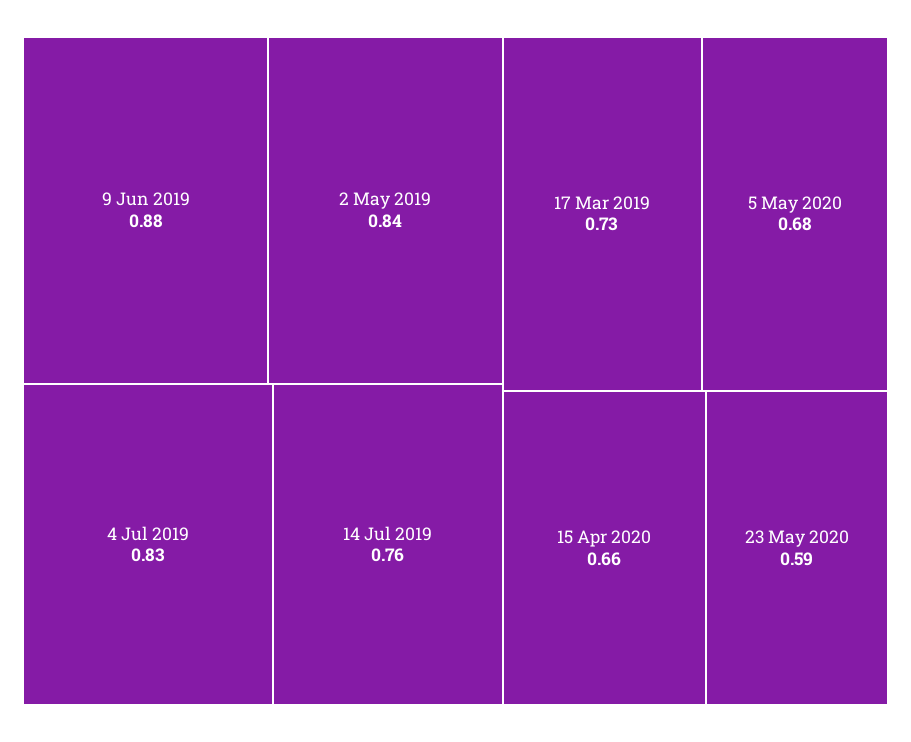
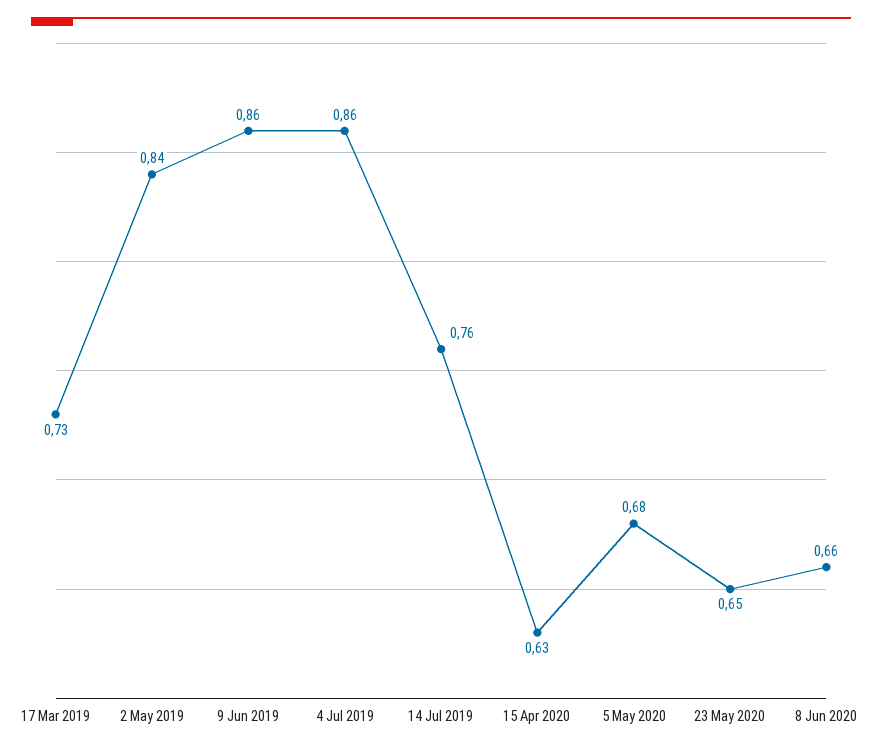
9 Jun 2019: 0.88 -> 0.86
4 Jul 2019: 0.83 -> 0.86
15 Apr 2020: 0.66 -> 0.63
23 May 2020: 0.59 -> 0.65
8 Jun 2020: none -> 0.66

